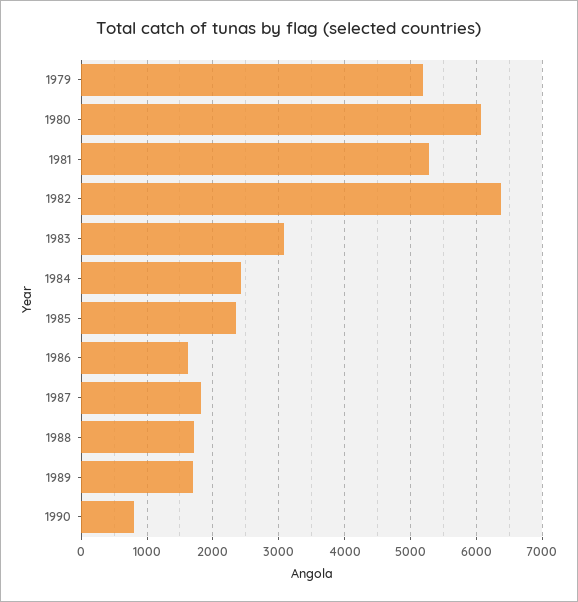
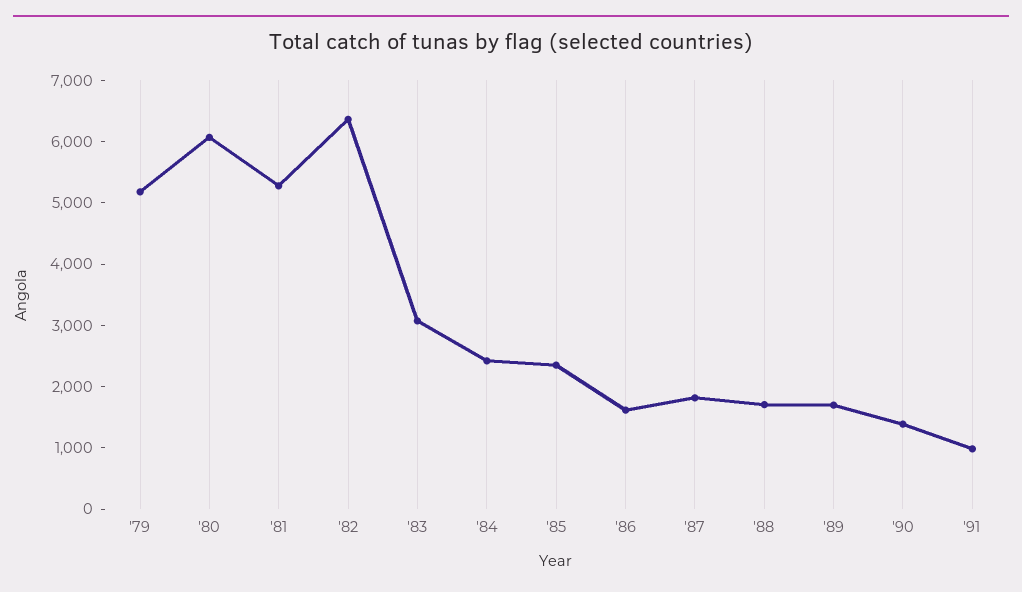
1990: 800 -> 1400
'91: none -> 1000

